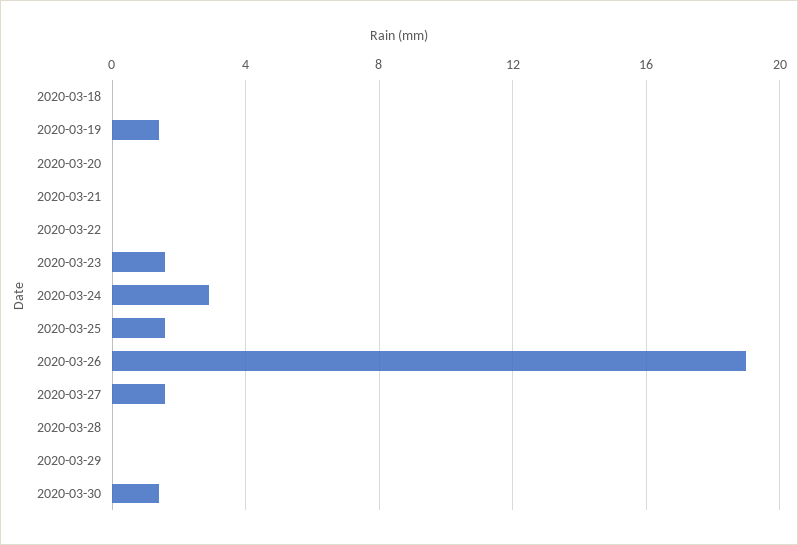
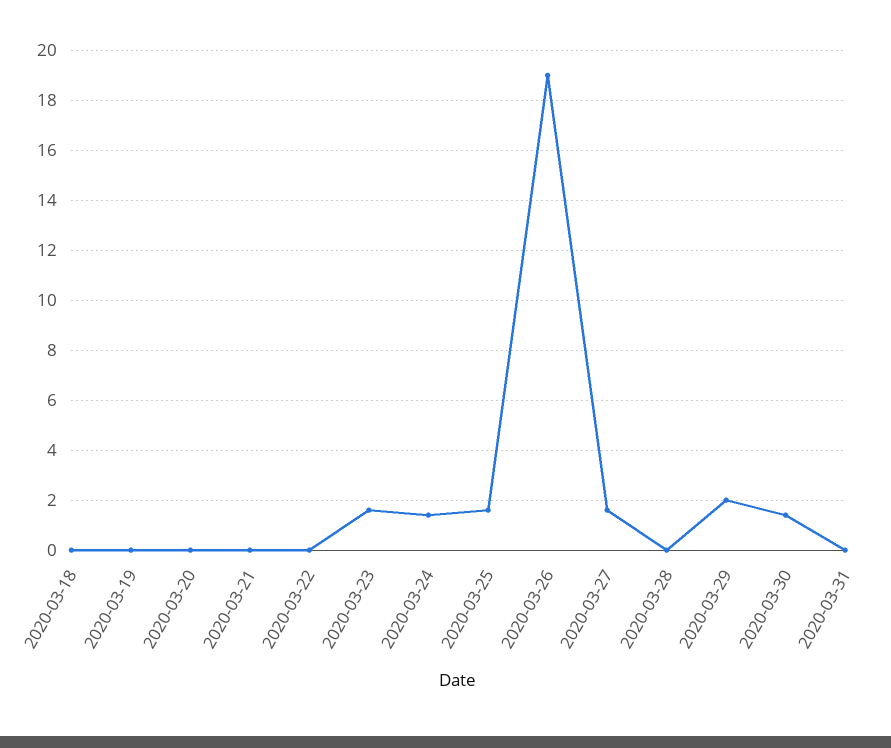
2020-03-19: 1.5 -> 0
2020-03-24: 3 -> 1.5
2020-03-29: 0 -> 2
2020-03-31: none -> 0

